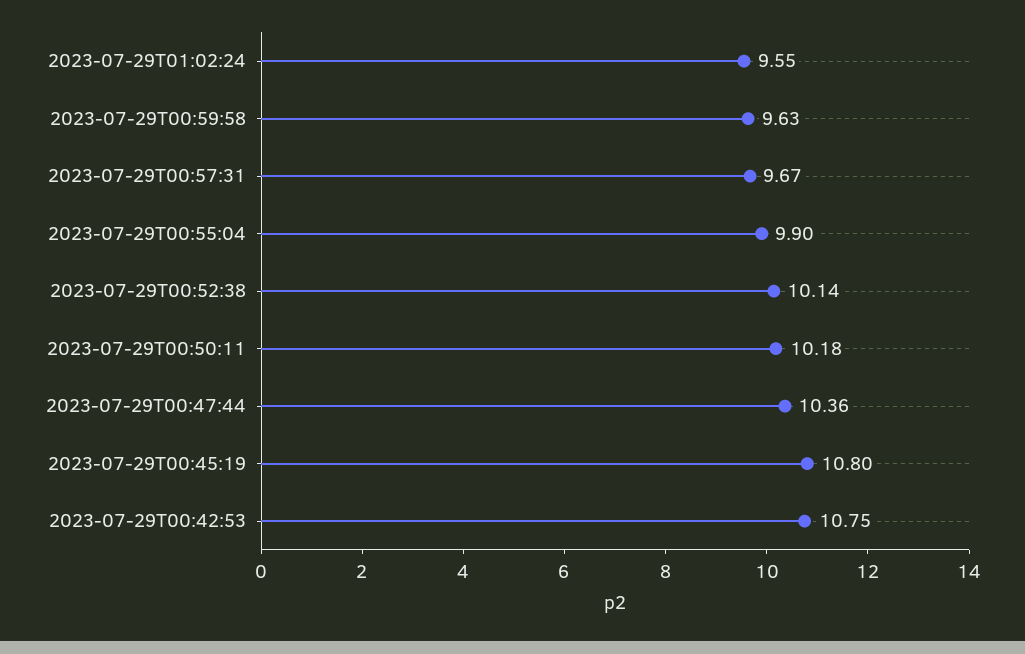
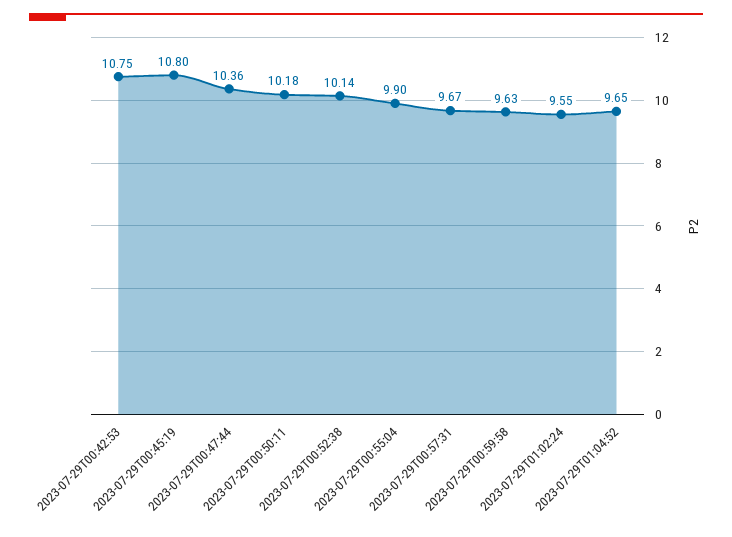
2023-07-29T01:04:52: none -> 9.65

